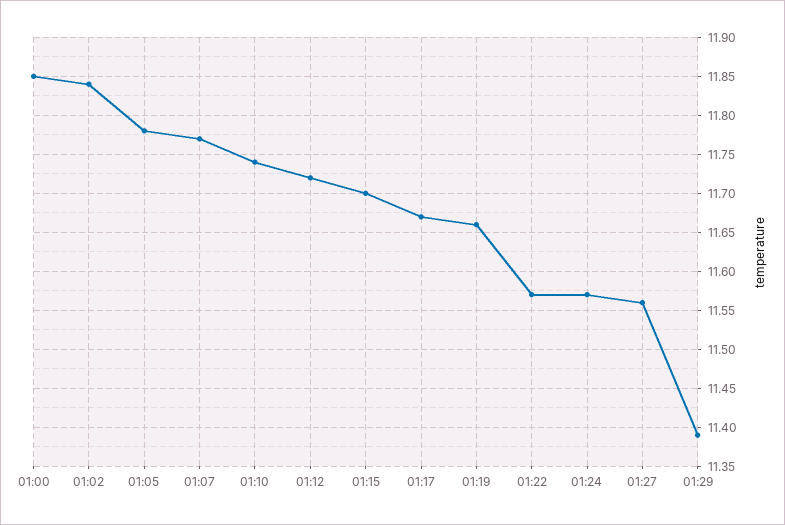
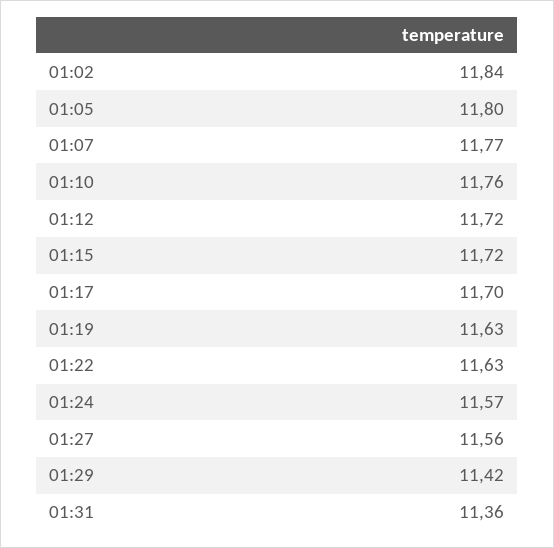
01:00: 11.85 -> none
01:05: 11.78 -> 11.8
01:10: 11.74 -> 11.76
01:15: 11.7 -> 11.72
01:17: 11.67 -> 11.7
01:19: 11.66 -> 11.63
01:22: 11.57 -> 11.63
01:29: 11.39 -> 11.42
01:31: none -> 11.36

